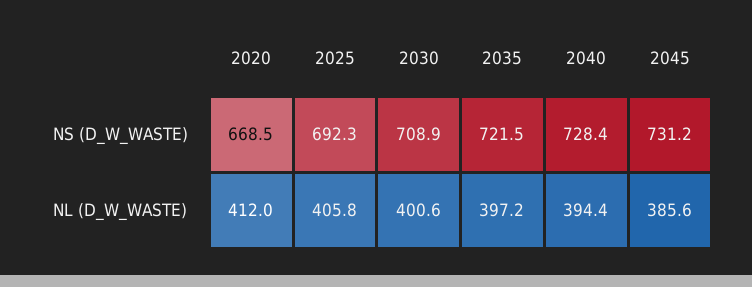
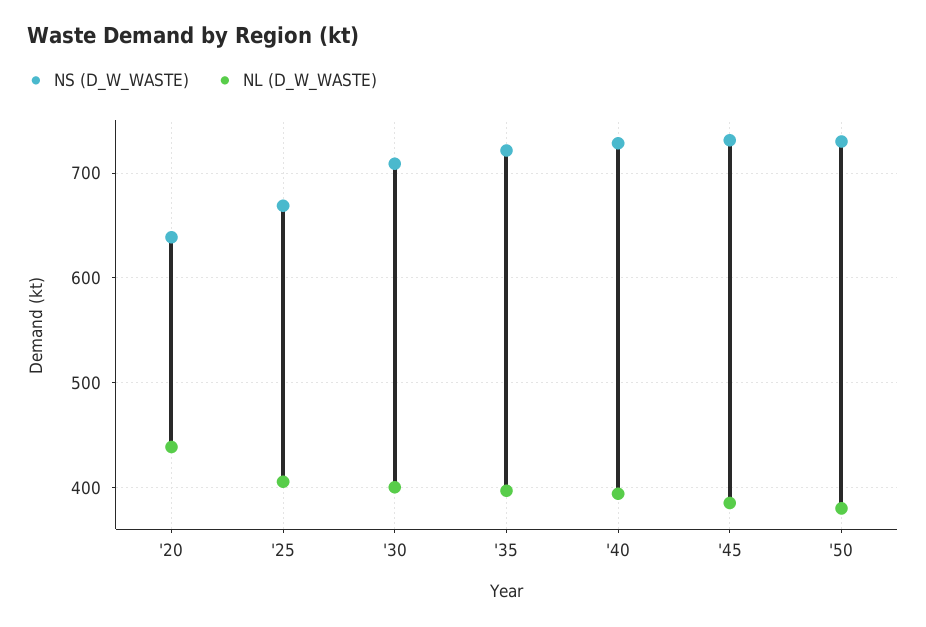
NS (D_W_WASTE), 2020: 668.5 -> 640
NS (D_W_WASTE), 2025: 692.3 -> 670
NL (D_W_WASTE), 2020: 412 -> 440
NS (D_W_WASTE), '50: none -> 730
NL (D_W_WASTE), '50: none -> 380

